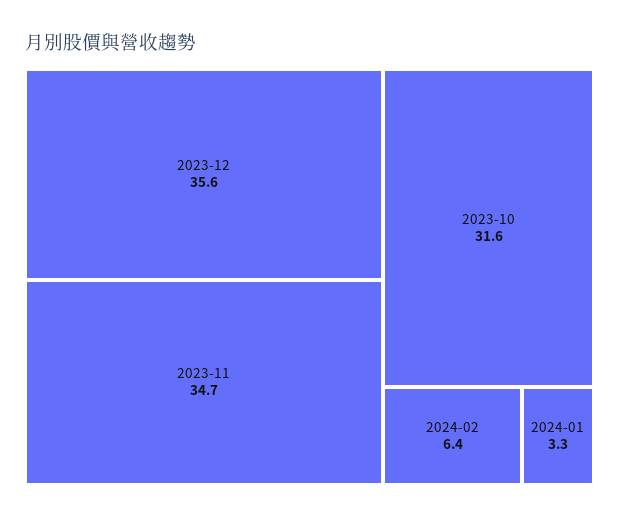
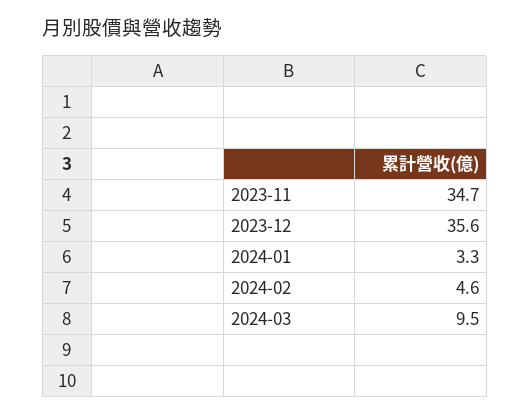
2023-10: 31.6 -> none
2024-02: 6.4 -> 4.6
2024-03: none -> 9.5

